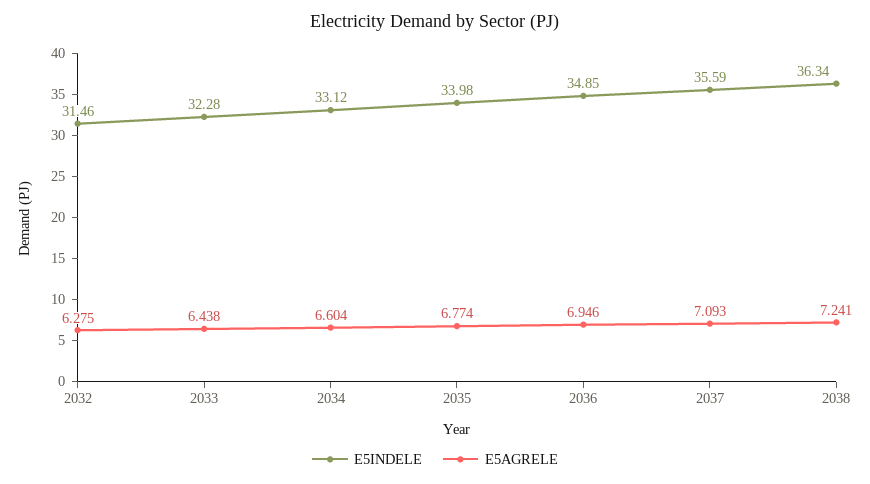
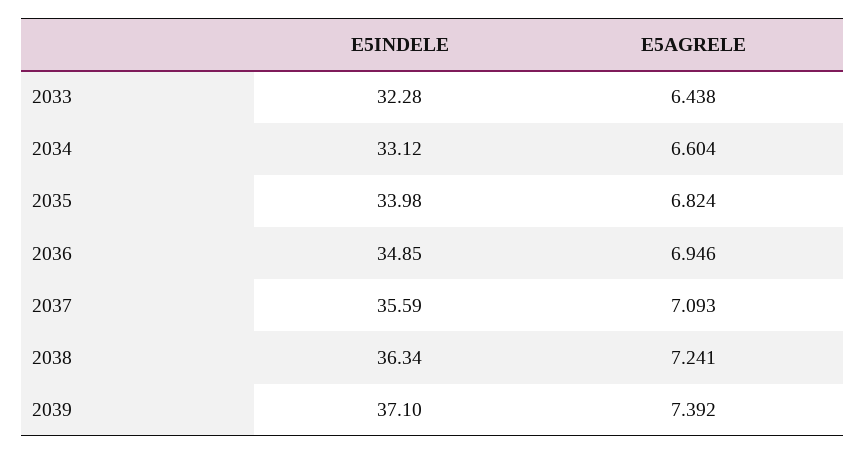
E5INDELE, 2032: 31.46 -> none
E5AGRELE, 2032: 6.275 -> none
E5AGRELE, 2035: 6.774 -> 6.824
E5INDELE, 2039: none -> 37.1
E5AGRELE, 2039: none -> 7.392

